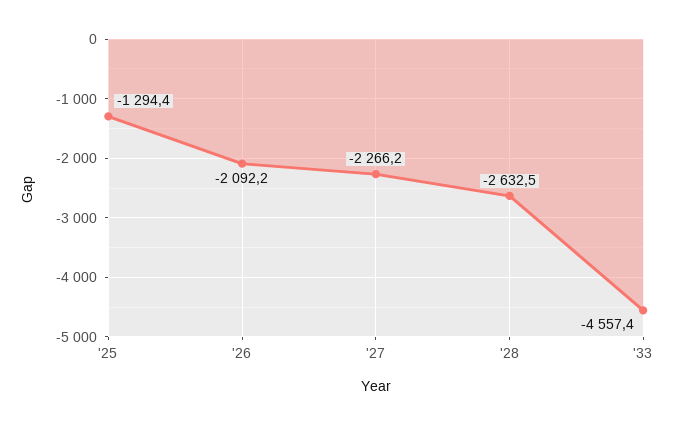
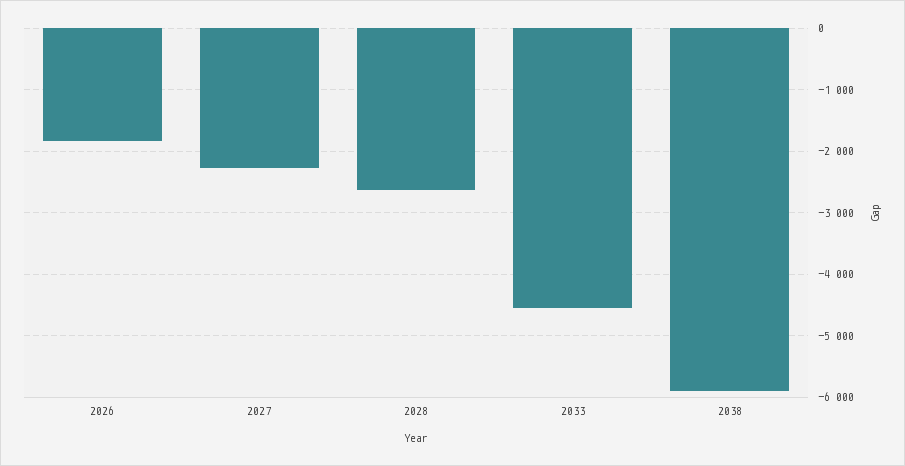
'25: -1294.4 -> none
'26: -2092.2 -> -1800
2038: none -> -5900

